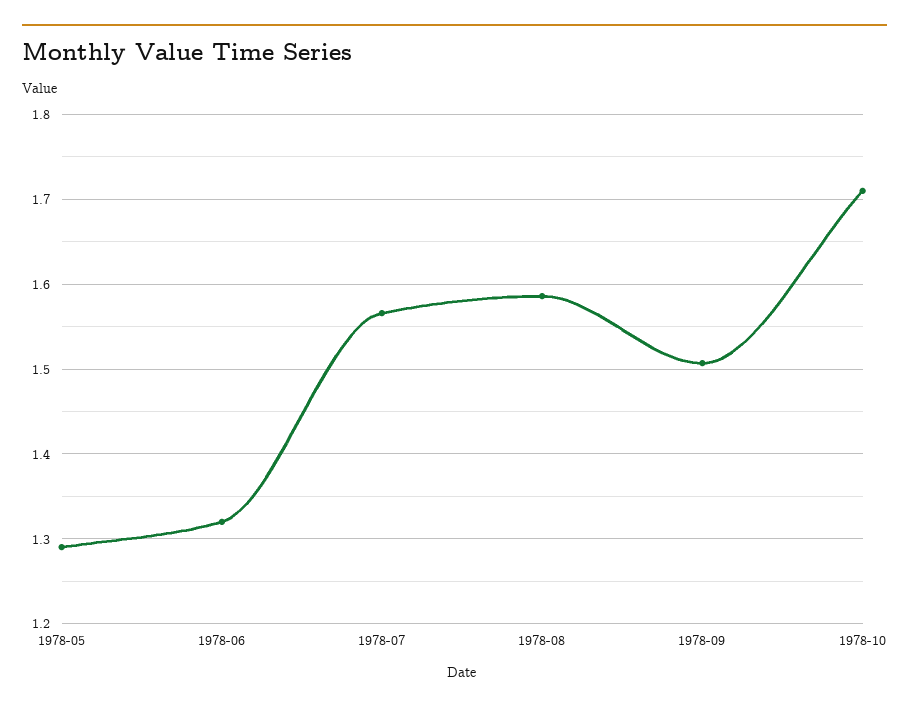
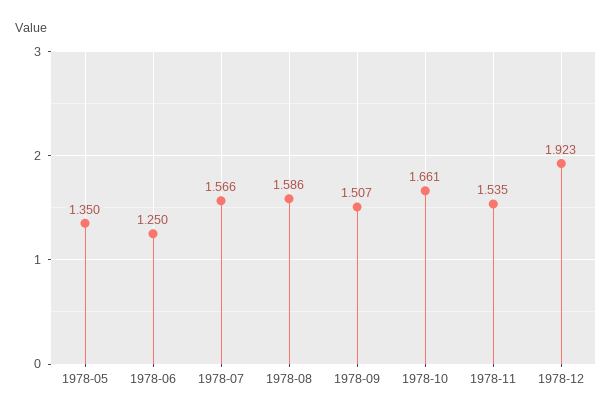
1978-05: 1.29 -> 1.35
1978-06: 1.32 -> 1.25
1978-10: 1.71 -> 1.661
1978-11: none -> 1.535
1978-12: none -> 1.923

